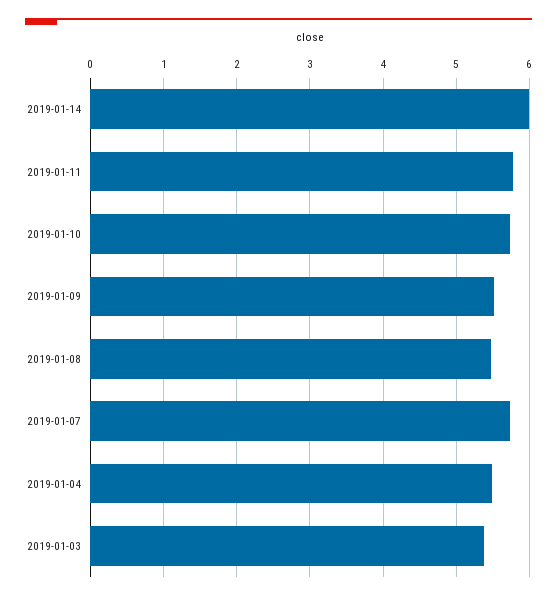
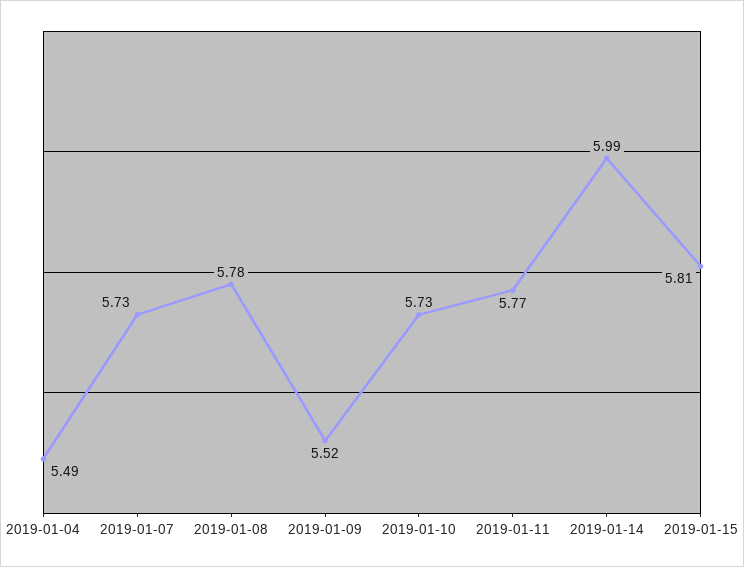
2019-01-08: 5.5 -> 5.78
2019-01-03: 5.4 -> none
2019-01-15: none -> 5.81

